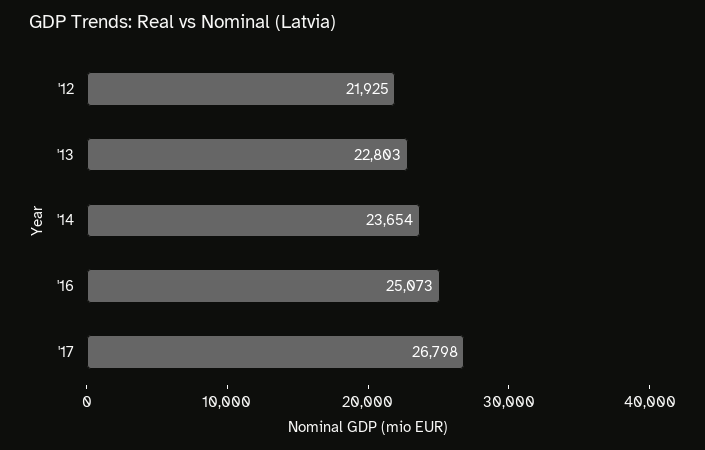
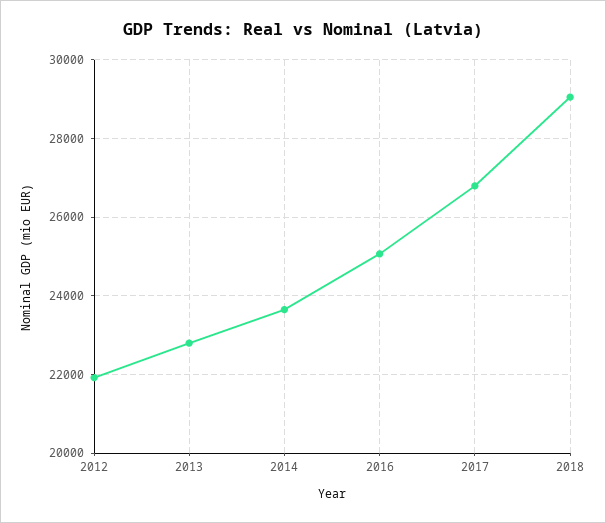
2018: none -> 29000

